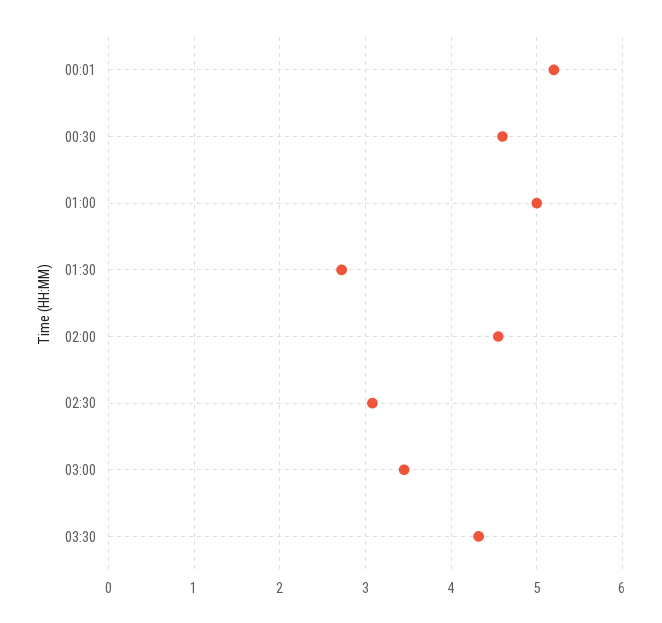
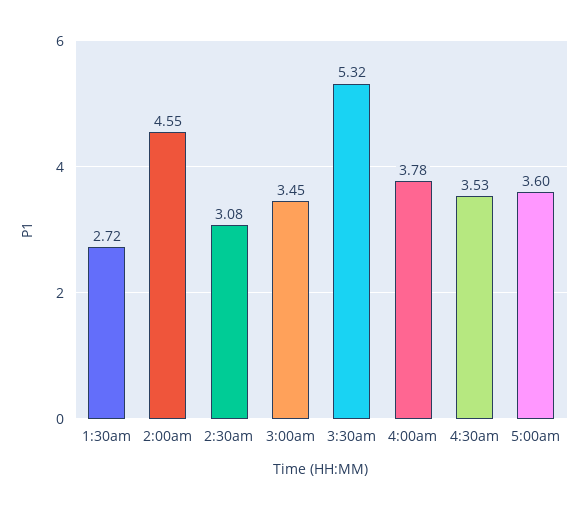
00:01: 5.2 -> none
00:30: 4.6 -> none
01:00: 5 -> none
03:30: 4.3 -> 5.32
4:00am: none -> 3.78
4:30am: none -> 3.53
5:00am: none -> 3.6

